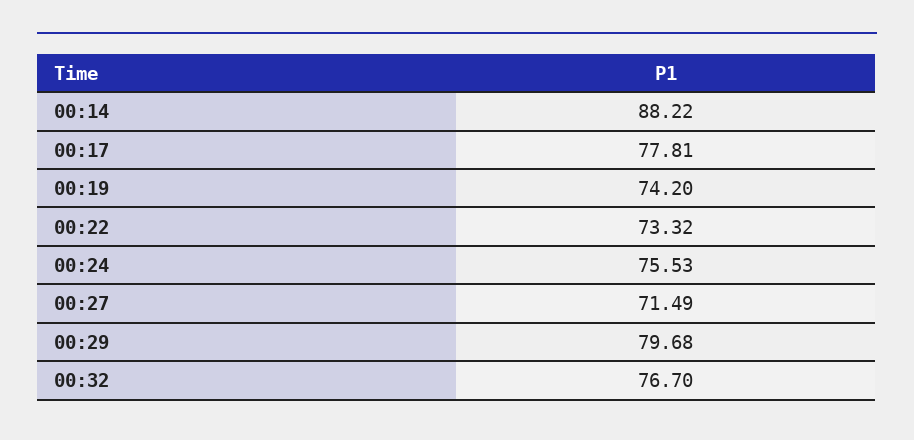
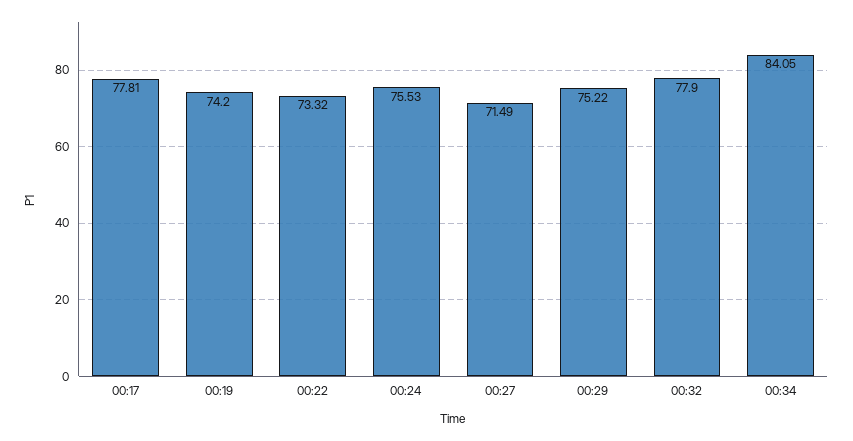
00:14: 88.22 -> none
00:29: 79.68 -> 75.22
00:32: 76.7 -> 77.9
00:34: none -> 84.05

